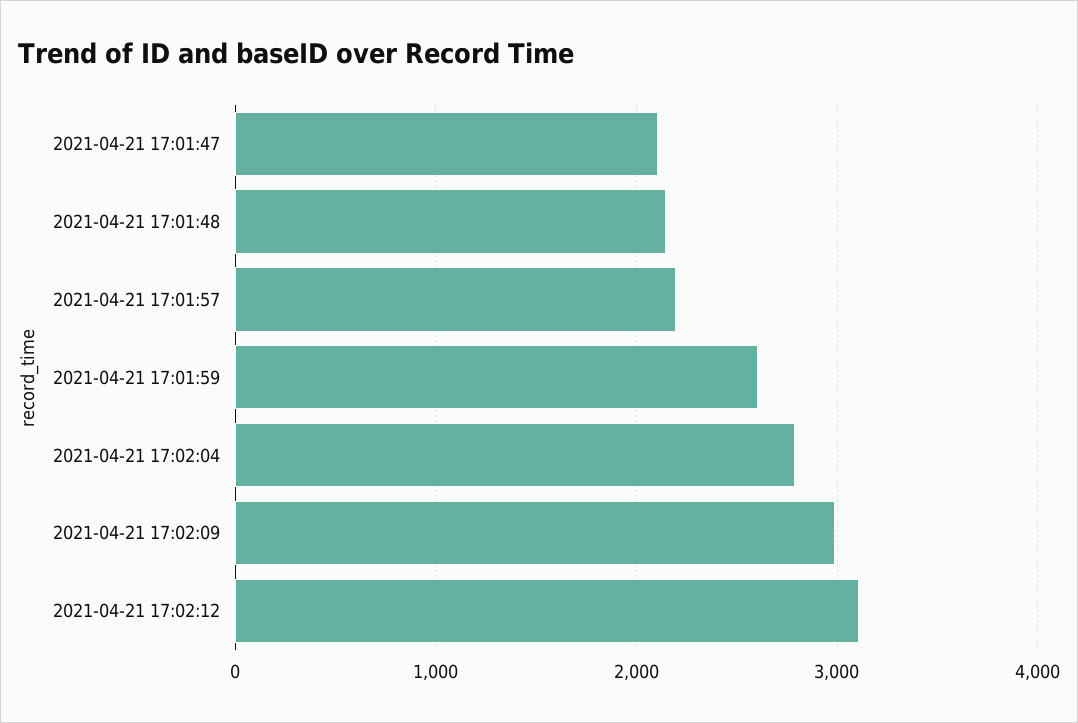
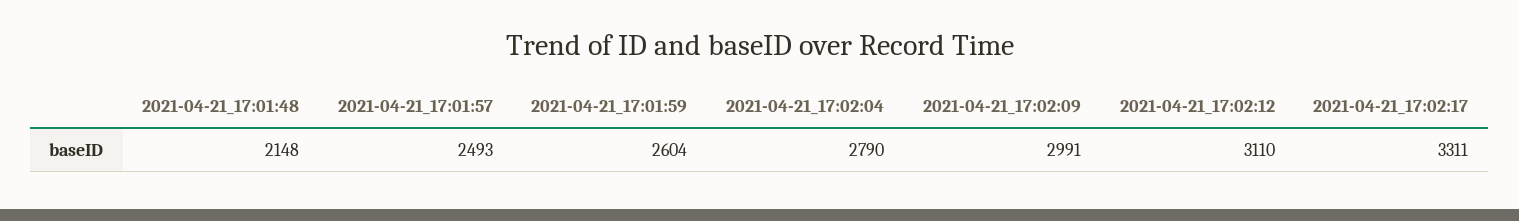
2021-04-21 17:01:47: 2100 -> none
2021-04-21 17:01:57: 2200 -> 2493
2021-04-21_17:02:17: none -> 3311

